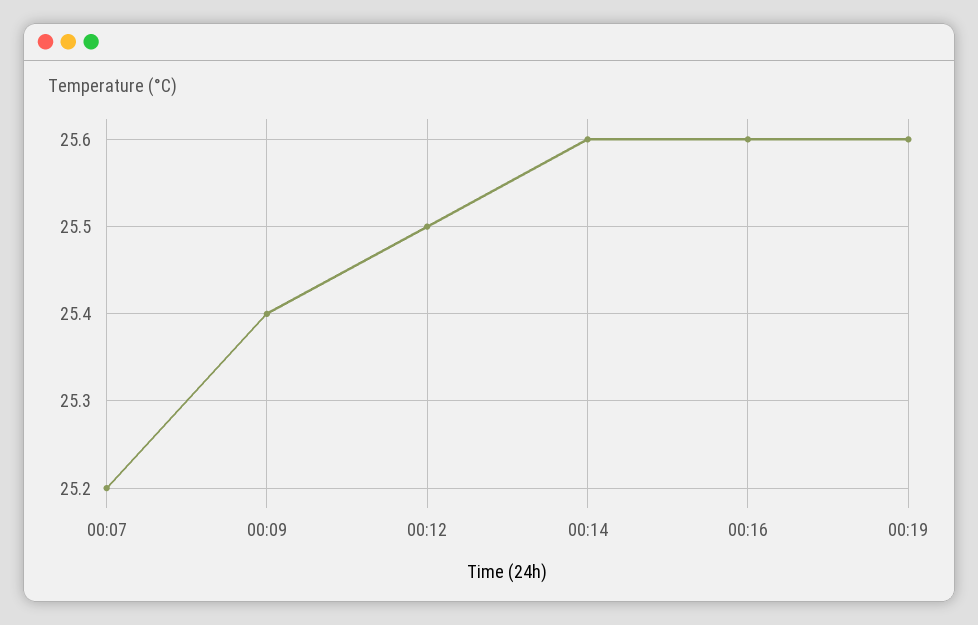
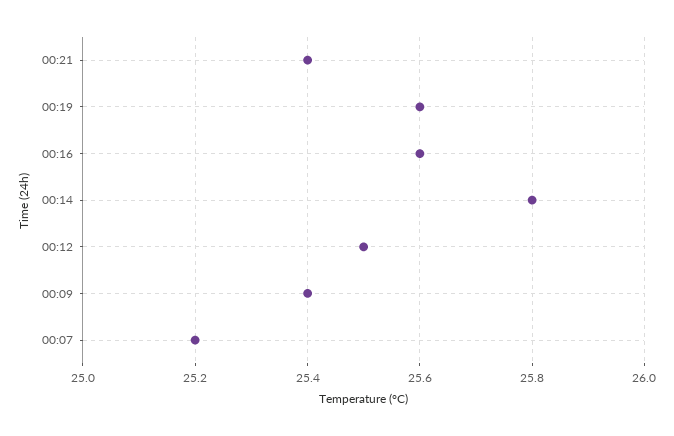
00:14: 25.6 -> 25.8
00:21: none -> 25.4

